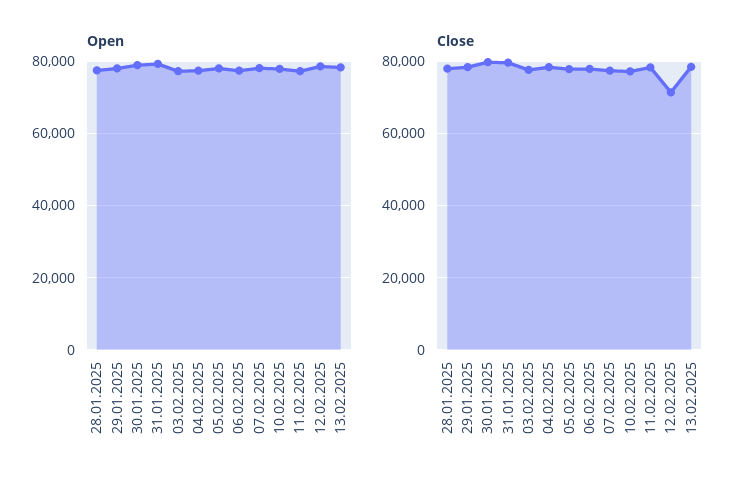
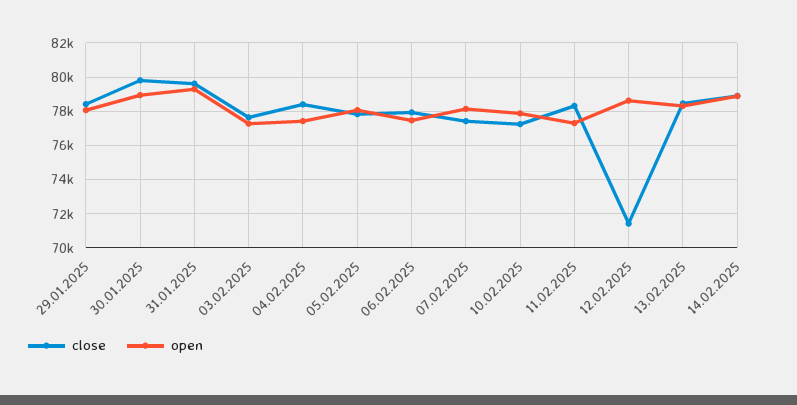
Open, 28.01.2025: 78000 -> none
Close, 28.01.2025: 78000 -> none
Close, 14.02.2025: none -> 79000
Open, 14.02.2025: none -> 79000

